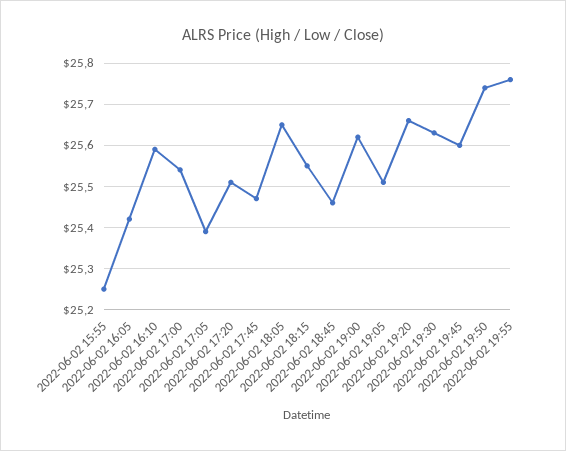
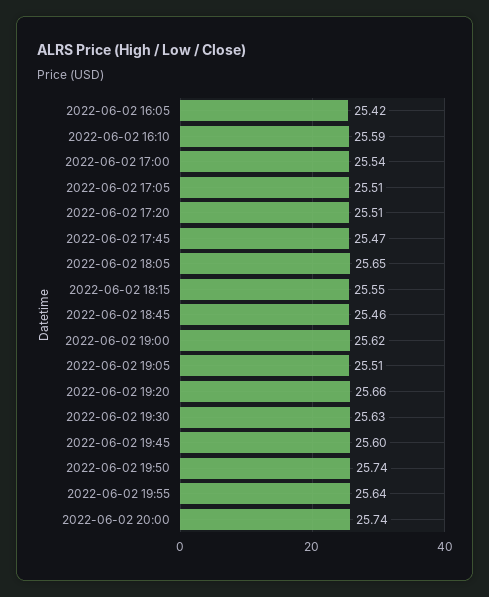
2022-06-02 15:55: 25.25 -> none
2022-06-02 17:05: 25.4 -> 25.51
2022-06-02 19:55: 25.75 -> 25.64
2022-06-02 20:00: none -> 25.74

